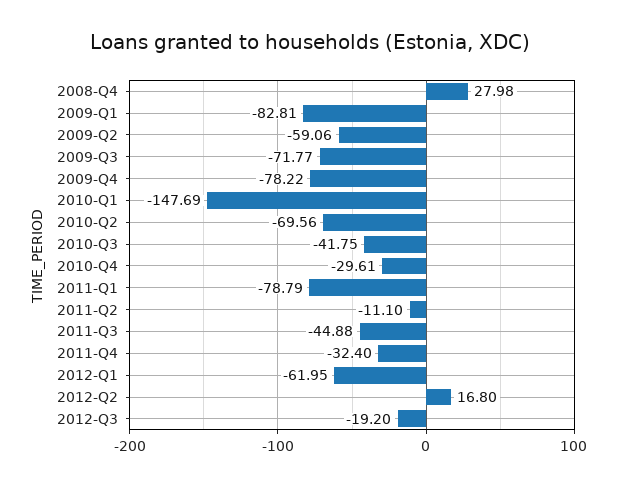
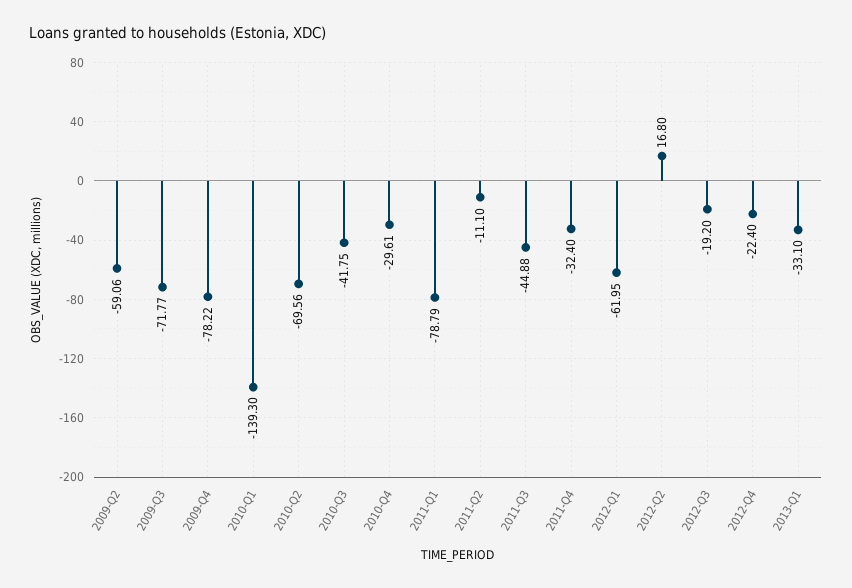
2008-Q4: 27.98 -> none
2009-Q1: -82.81 -> none
2010-Q1: -147.69 -> -139.3
2012-Q4: none -> -22.4
2013-Q1: none -> -33.1

